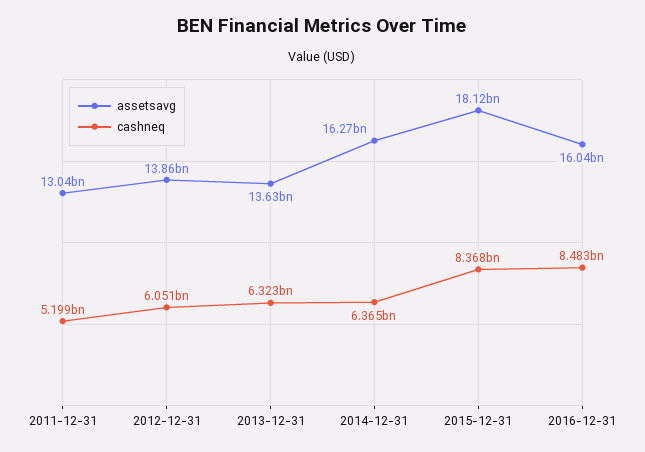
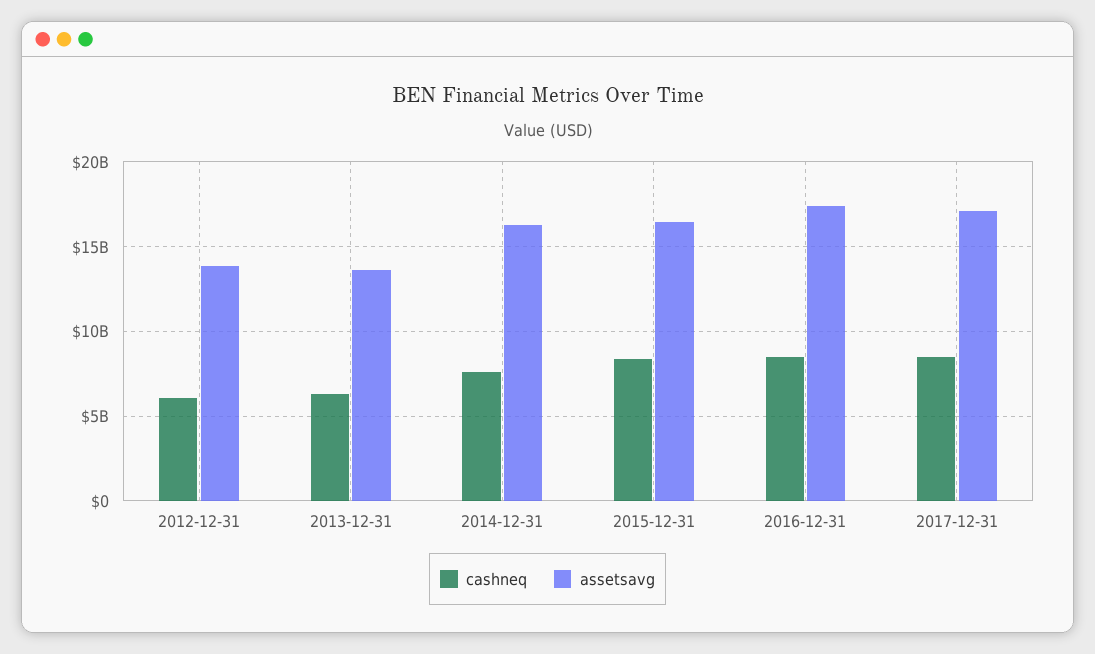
assetsavg, 2011-12-31: 13040000000 -> none
cashneq, 2011-12-31: 5199000000 -> none
cashneq, 2014-12-31: 6365000000 -> 7500000000
assetsavg, 2015-12-31: 18120000000 -> 16500000000
assetsavg, 2016-12-31: 16040000000 -> 17500000000
cashneq, 2017-12-31: none -> 8500000000
assetsavg, 2017-12-31: none -> 17000000000

